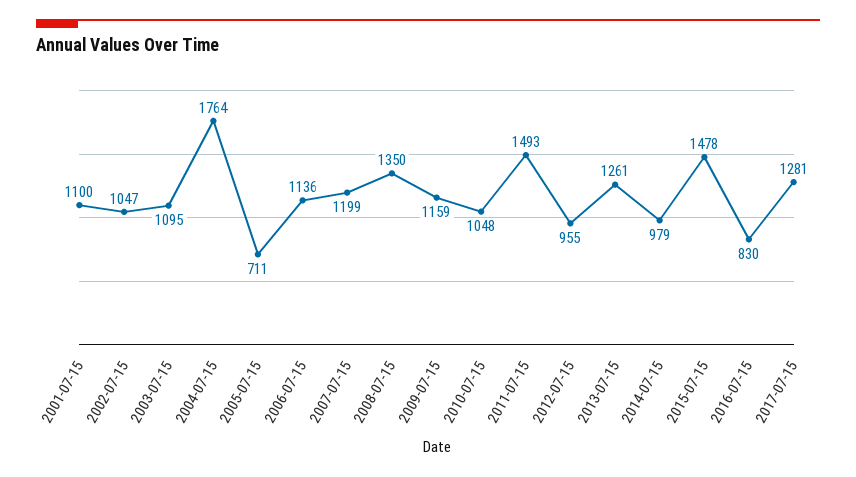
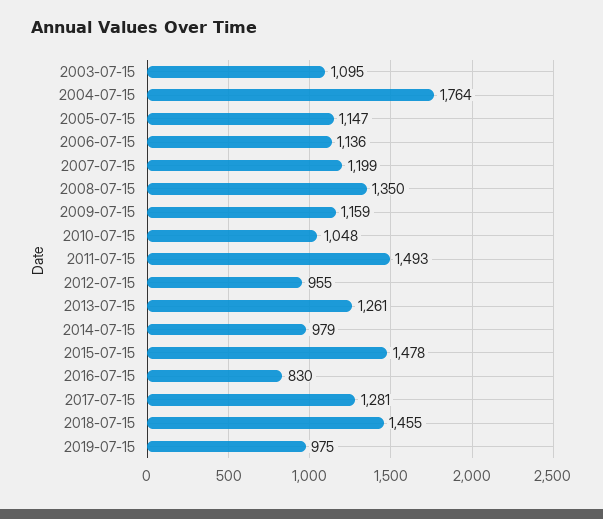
2001-07-15: 1100 -> none
2002-07-15: 1047 -> none
2005-07-15: 711 -> 1147
2018-07-15: none -> 1455
2019-07-15: none -> 975

